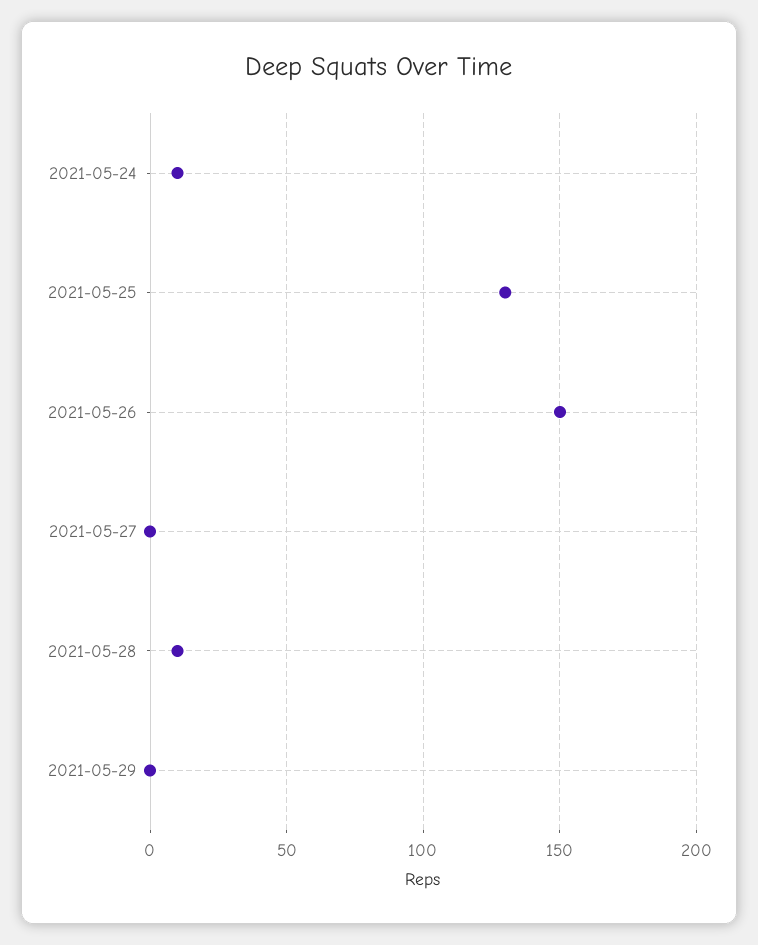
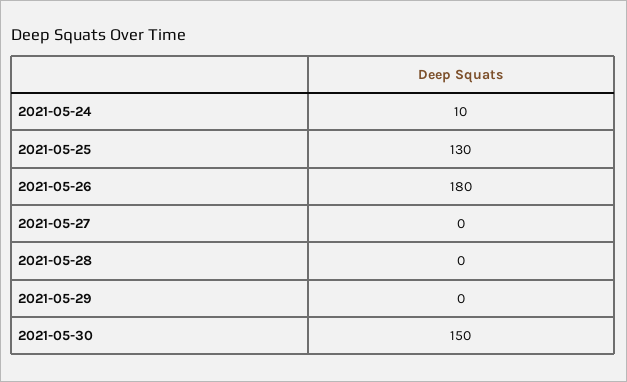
2021-05-26: 150 -> 180
2021-05-28: 10 -> 0
2021-05-30: none -> 150

